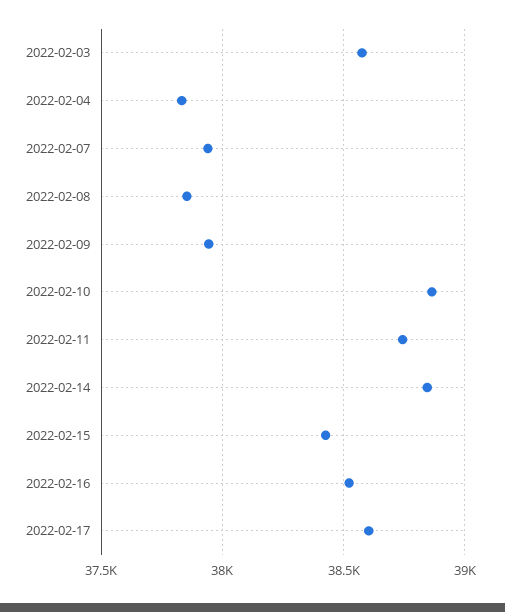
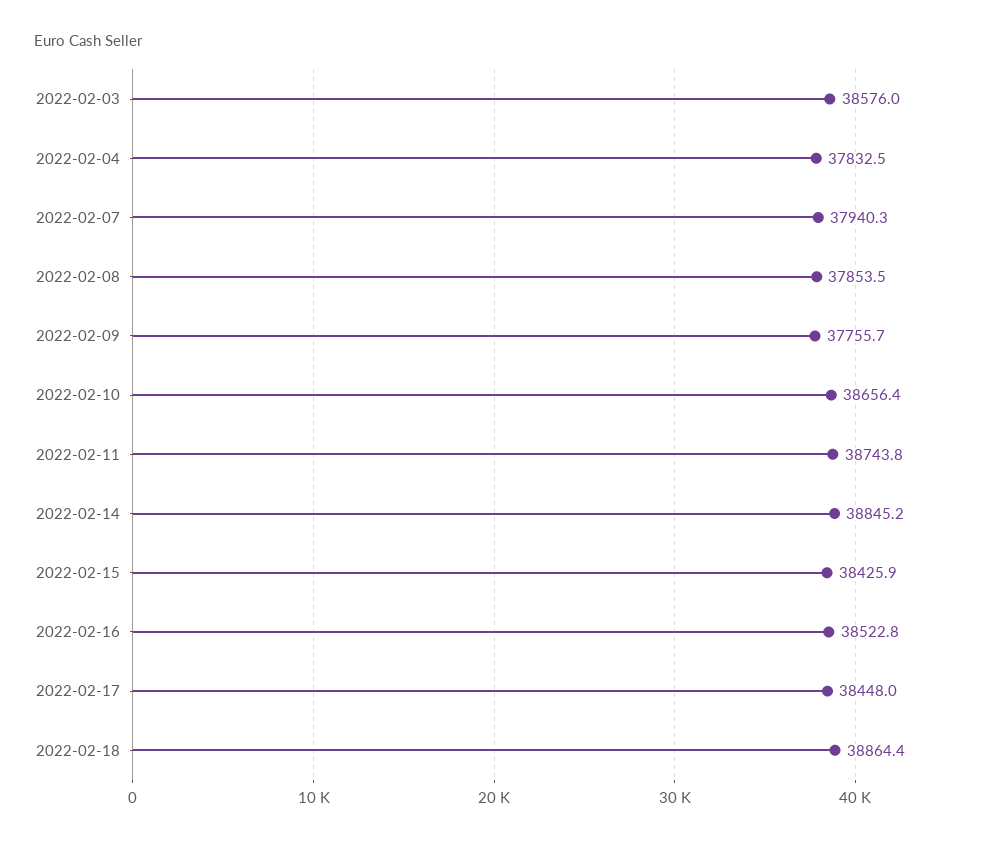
2022-02-09: 37950 -> 37755.7
2022-02-10: 38850 -> 38656.4
2022-02-17: 38600 -> 38448
2022-02-18: none -> 38864.4

